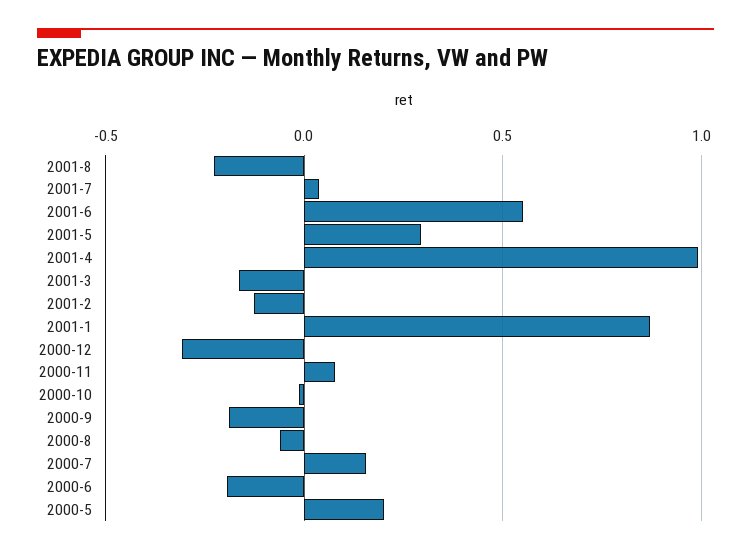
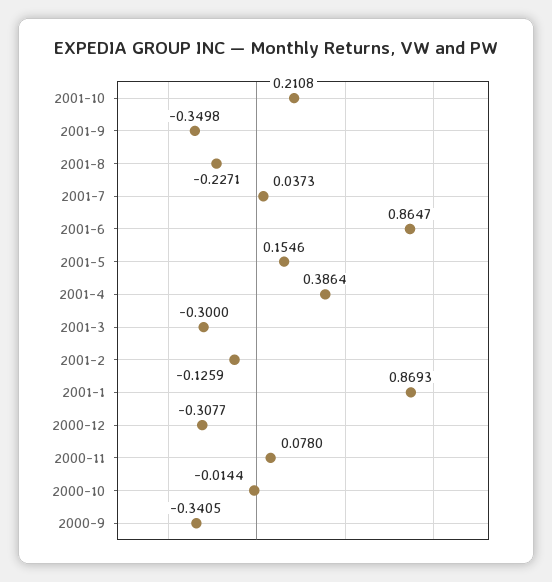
2001-6: 0.55 -> 0.8647
2001-5: 0.3 -> 0.1546
2001-4: 1 -> 0.3864
2001-3: -0.15 -> -0.3
2000-9: -0.2 -> -0.3405
2000-8: -0.05 -> none
2000-7: 0.15 -> none
2000-6: -0.2 -> none
2000-5: 0.2 -> none
2001-10: none -> 0.2108
2001-9: none -> -0.3498

